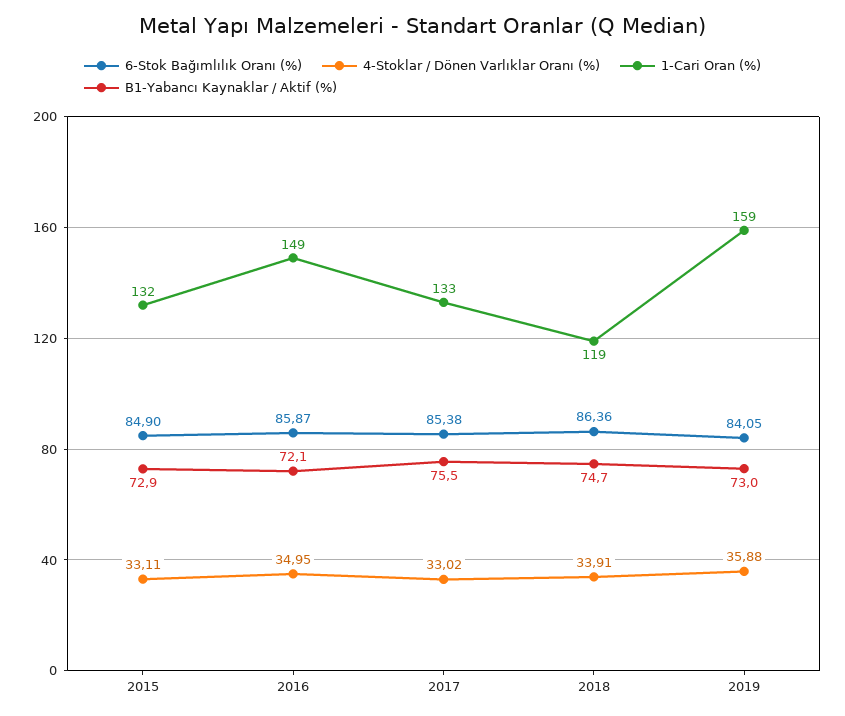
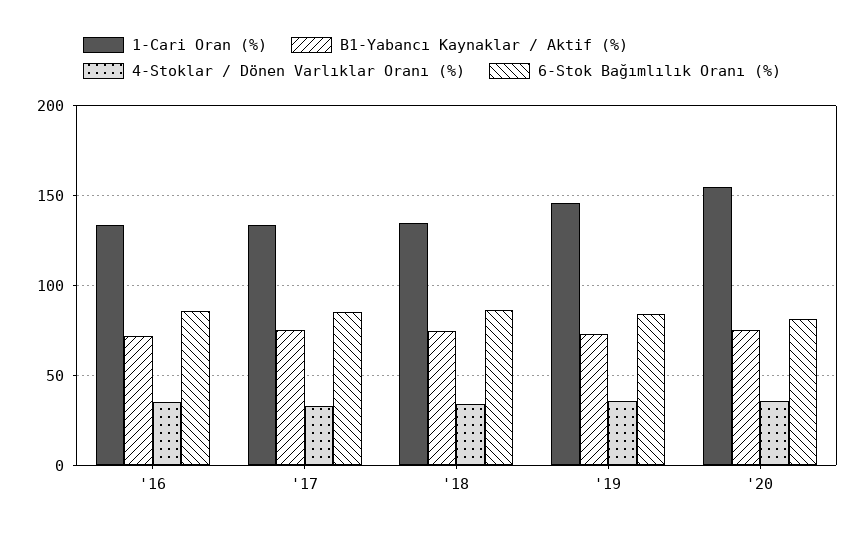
6-Stok Bağımlılık Oranı (%), 2015: 84.9 -> none
4-Stoklar / Dönen Varlıklar Oranı (%), 2015: 33.11 -> none
1-Cari Oran (%), 2015: 132 -> none
B1-Yabancı Kaynaklar / Aktif (%), 2015: 72.9 -> none
1-Cari Oran (%), 2016: 149 -> 135
1-Cari Oran (%), 2018: 119 -> 135
1-Cari Oran (%), 2019: 159 -> 145
1-Cari Oran (%), '20: none -> 155
B1-Yabancı Kaynaklar / Aktif (%), '20: none -> 75
4-Stoklar / Dönen Varlıklar Oranı (%), '20: none -> 35
6-Stok Bağımlılık Oranı (%), '20: none -> 80

